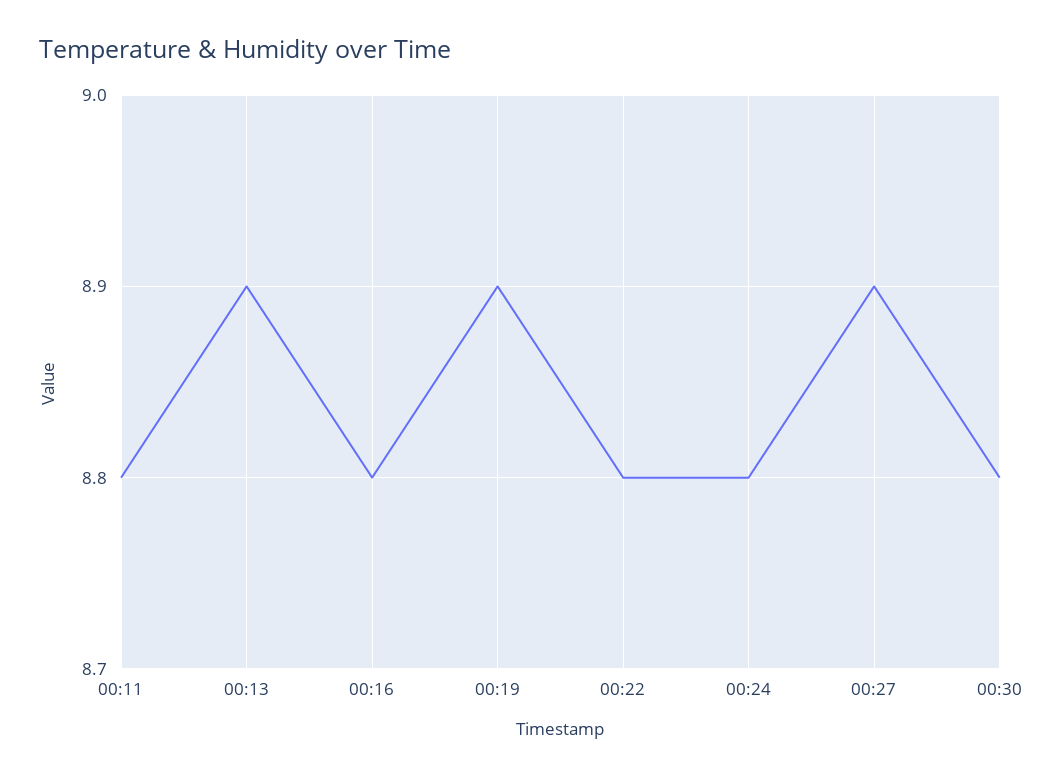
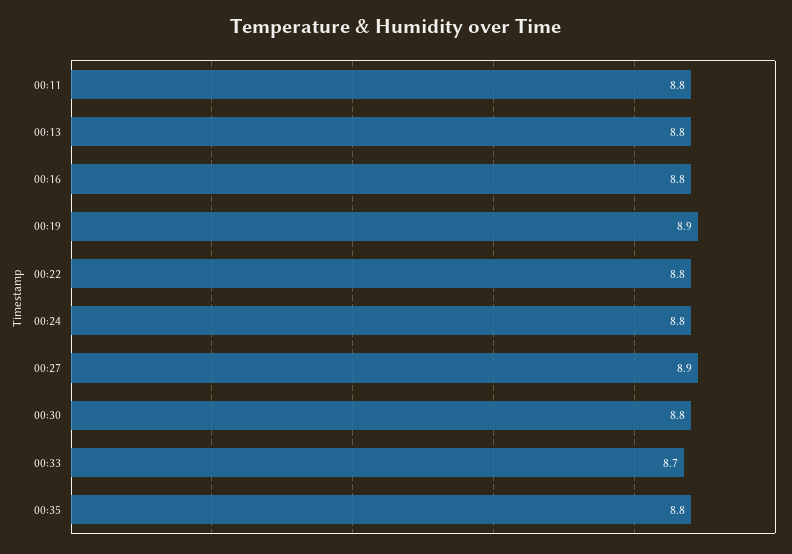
00:13: 8.9 -> 8.8
00:33: none -> 8.7
00:35: none -> 8.8

